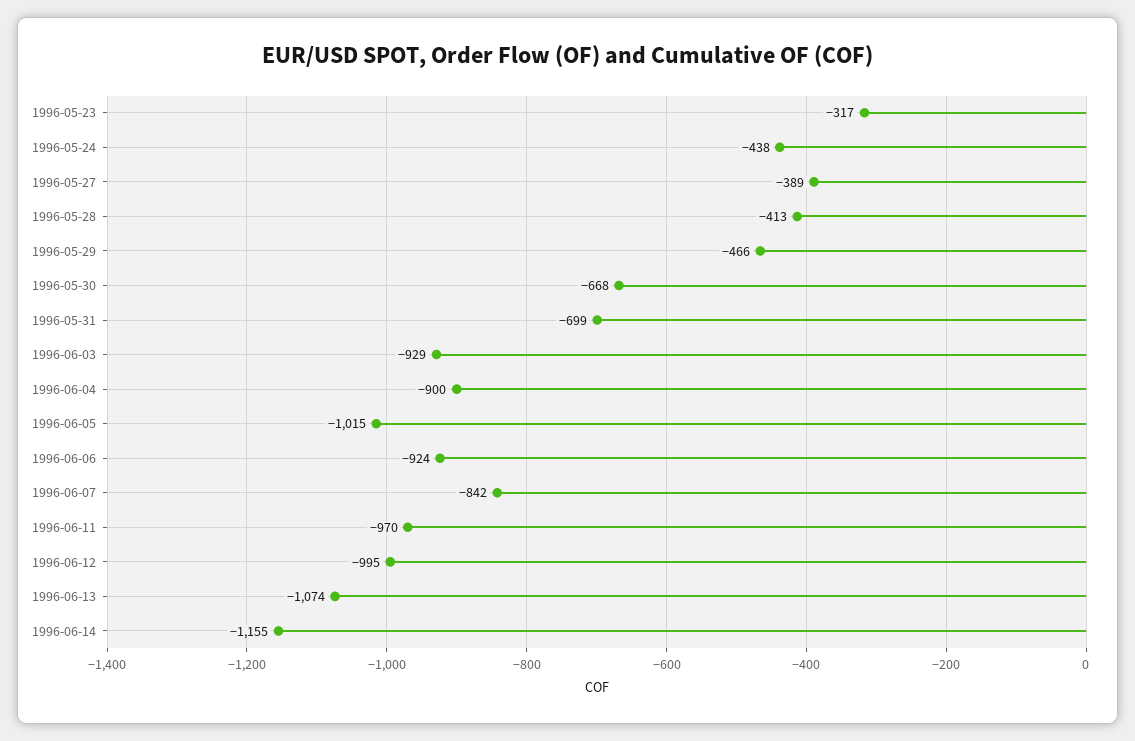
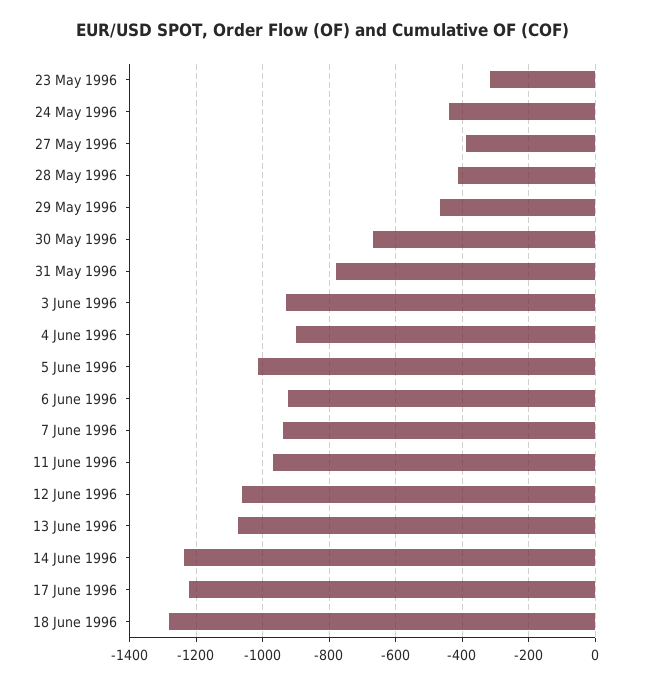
1996-05-31: -699 -> -780
1996-06-07: -842 -> -940
1996-06-12: -995 -> -1060
1996-06-14: -1155 -> -1240
17 June 1996: none -> -1220
18 June 1996: none -> -1280

